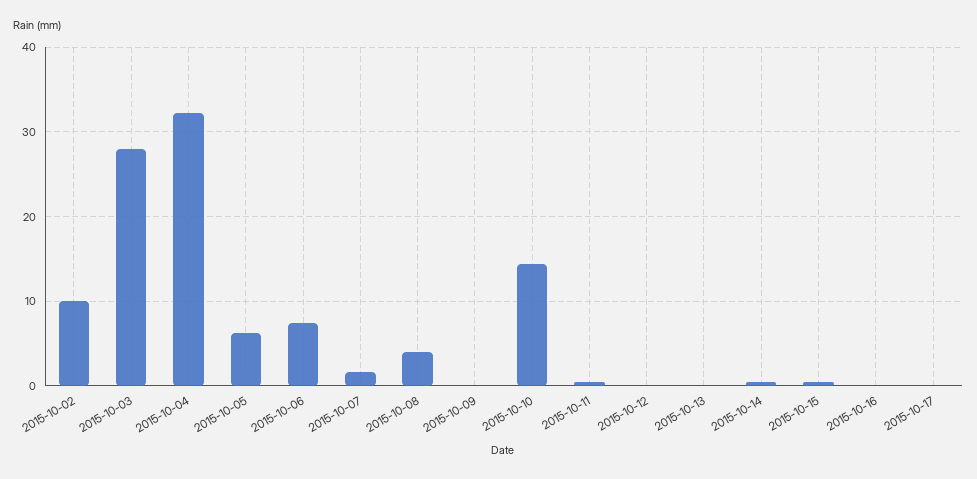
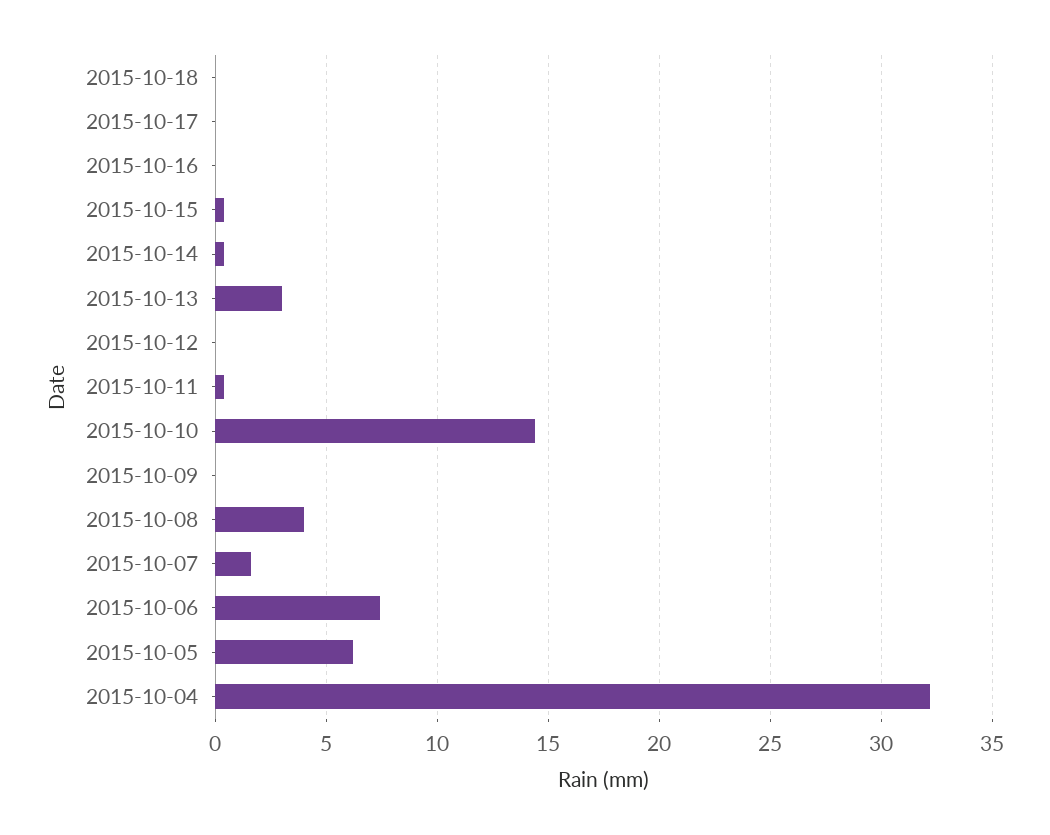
2015-10-02: 10 -> none
2015-10-03: 28 -> none
2015-10-13: 0 -> 3
2015-10-18: none -> 0

